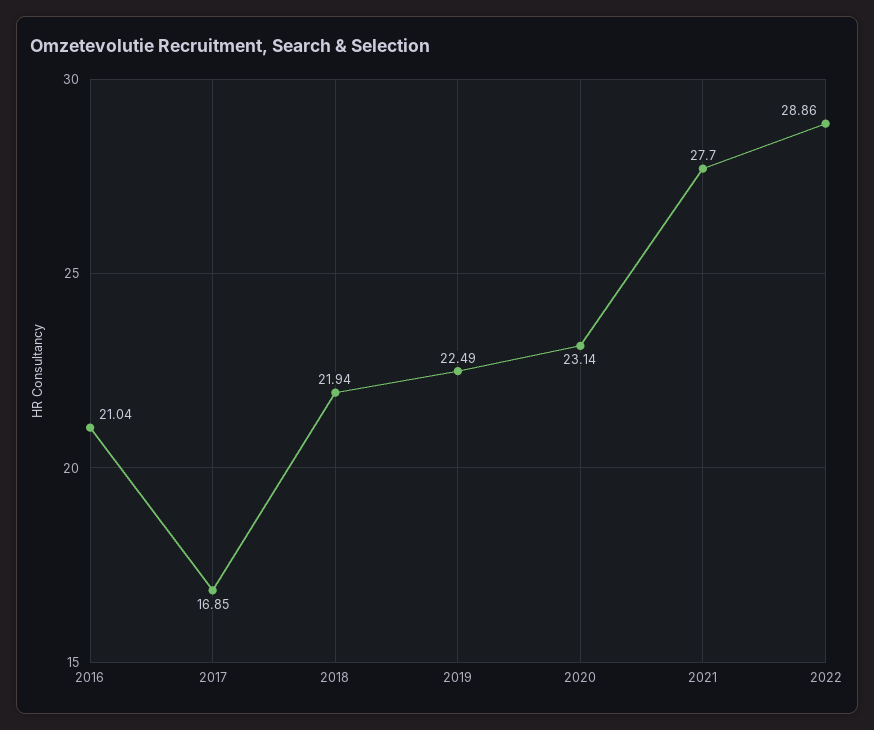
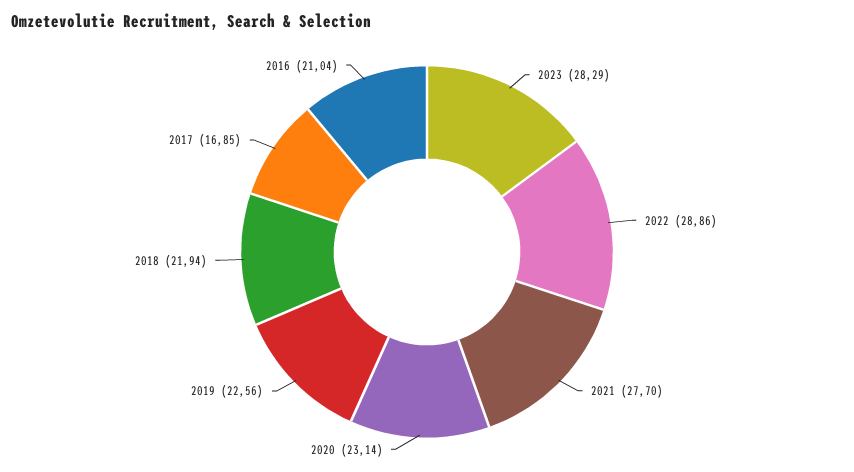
2019: 22.49 -> 22.56
2023: none -> 28.29

